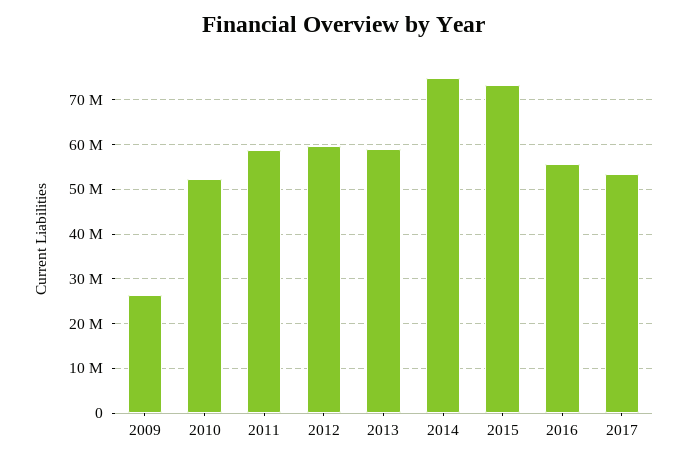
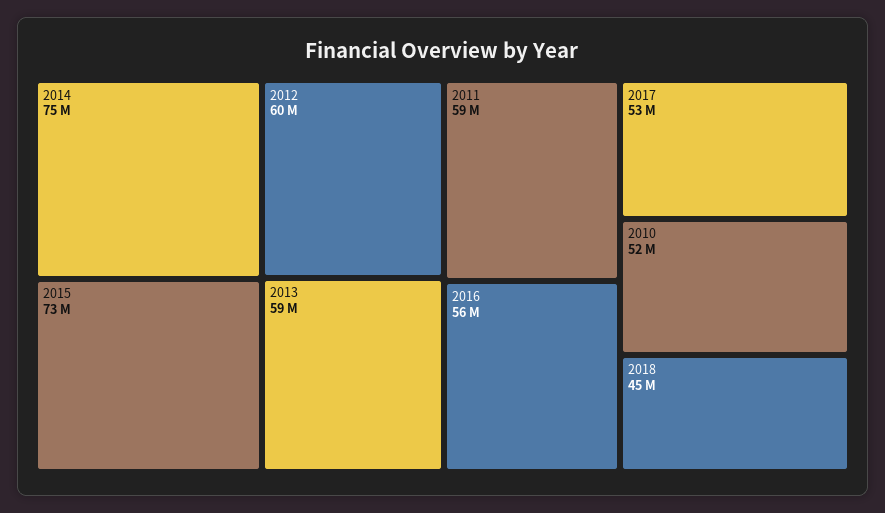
2009: 26000000 -> none
2018: none -> 45000000

